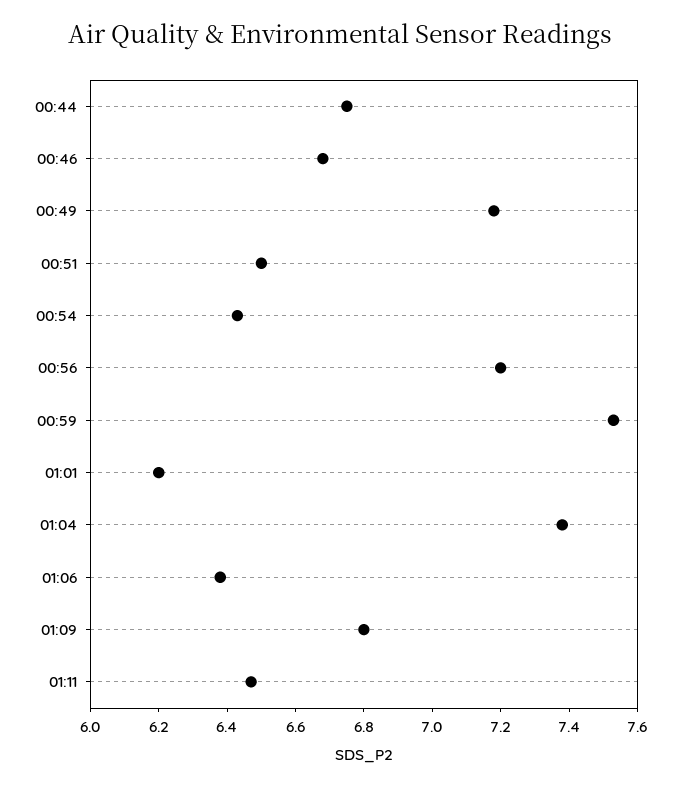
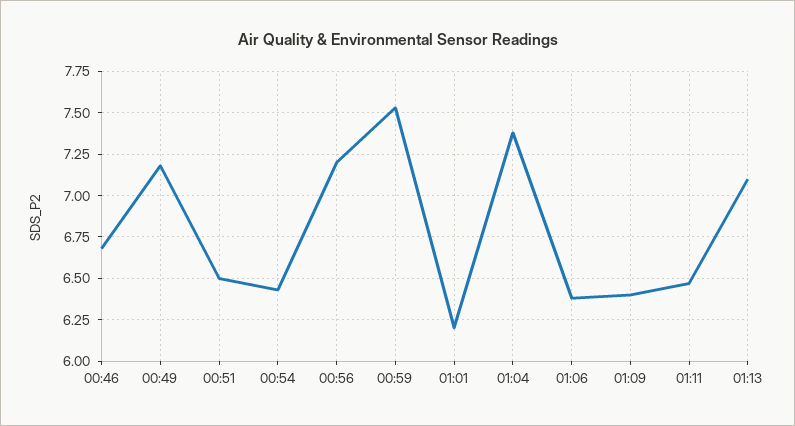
00:44: 6.75 -> none
01:09: 6.8 -> 6.4
01:13: none -> 7.1

